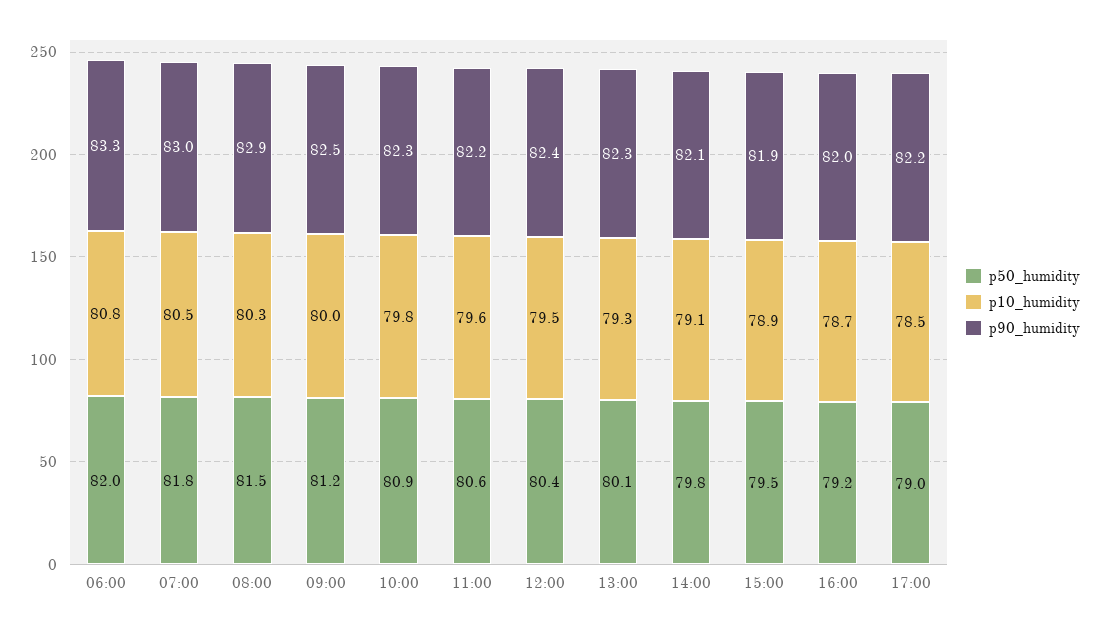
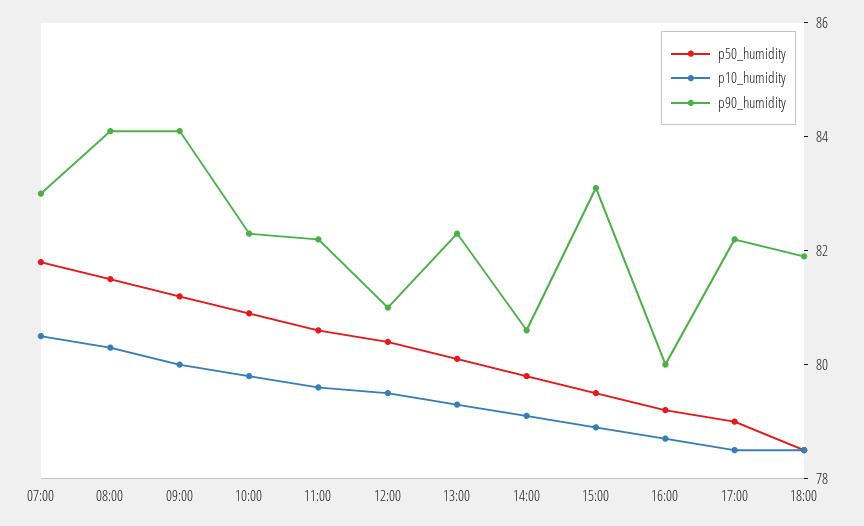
p50_humidity, 06:00: 82 -> none
p10_humidity, 06:00: 80.8 -> none
p90_humidity, 06:00: 83.3 -> none
p90_humidity, 08:00: 82.9 -> 84
p90_humidity, 09:00: 82.5 -> 84
p90_humidity, 12:00: 82.4 -> 81
p90_humidity, 14:00: 82.1 -> 80.5
p90_humidity, 15:00: 81.9 -> 83
p90_humidity, 16:00: 82 -> 80
p50_humidity, 18:00: none -> 78.5
p10_humidity, 18:00: none -> 78.5
p90_humidity, 18:00: none -> 82

